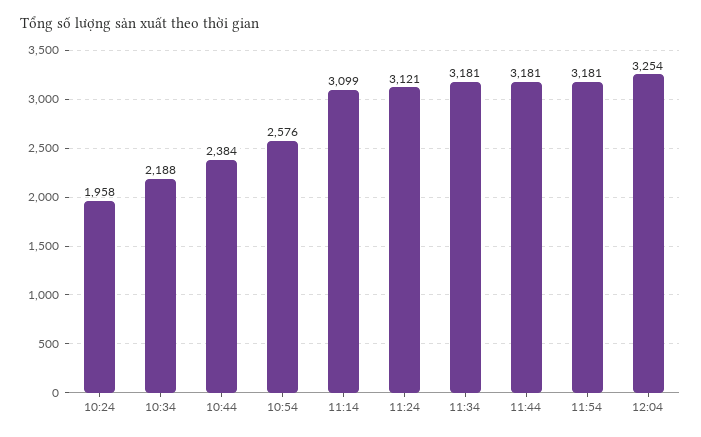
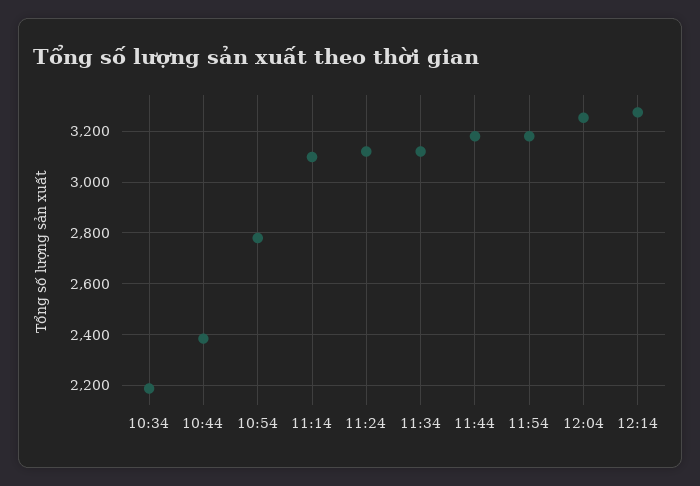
10:24: 1958 -> none
10:54: 2576 -> 2775
11:34: 3181 -> 3125
12:14: none -> 3275

